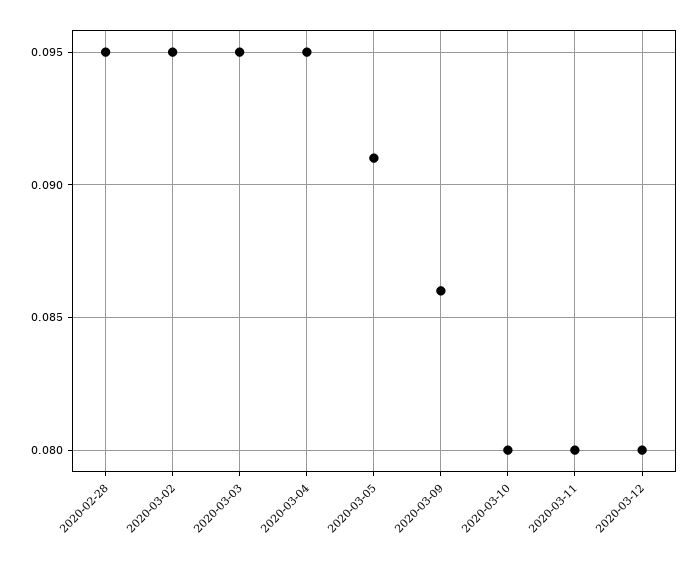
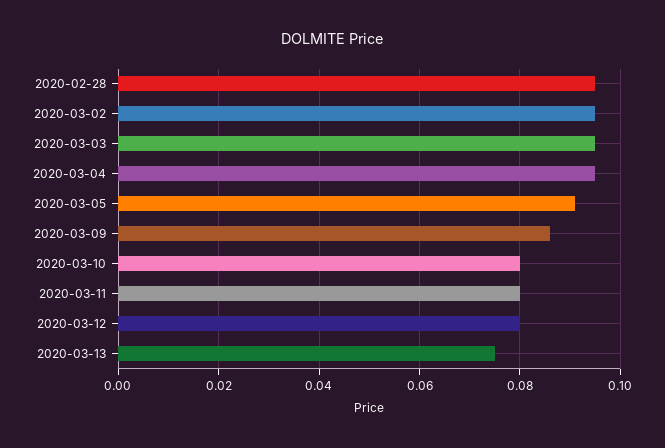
2020-03-13: none -> 0.075

